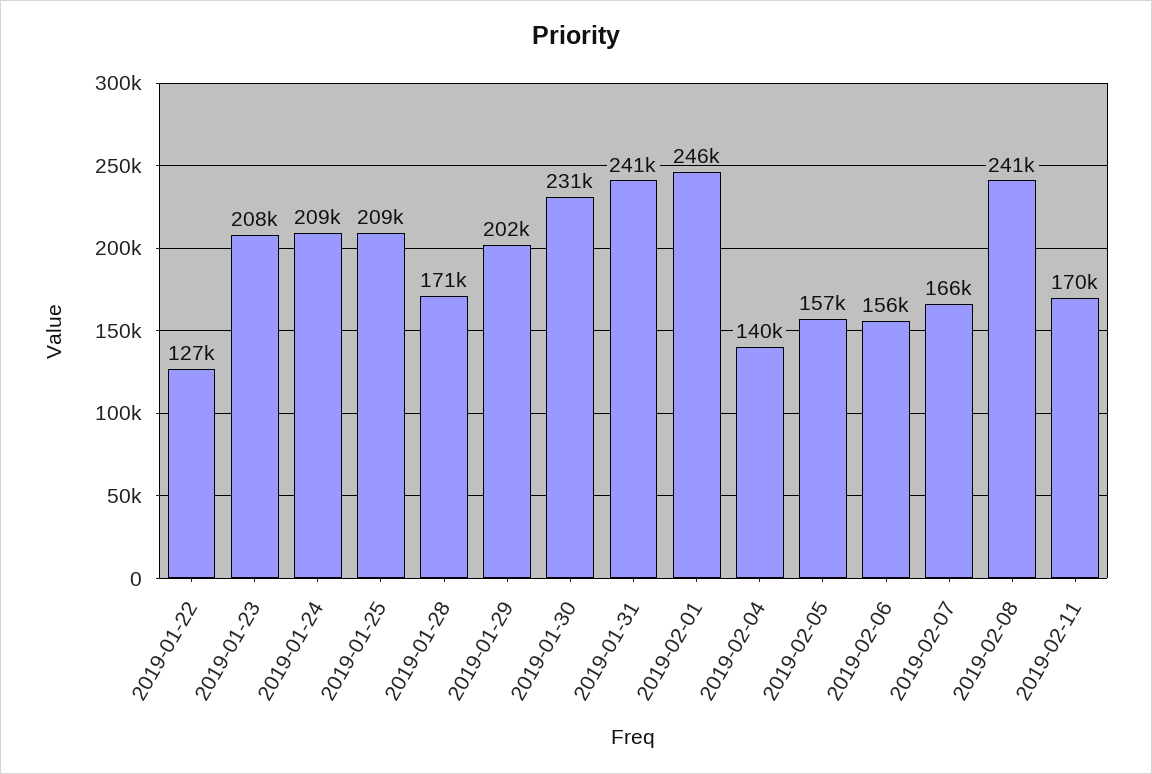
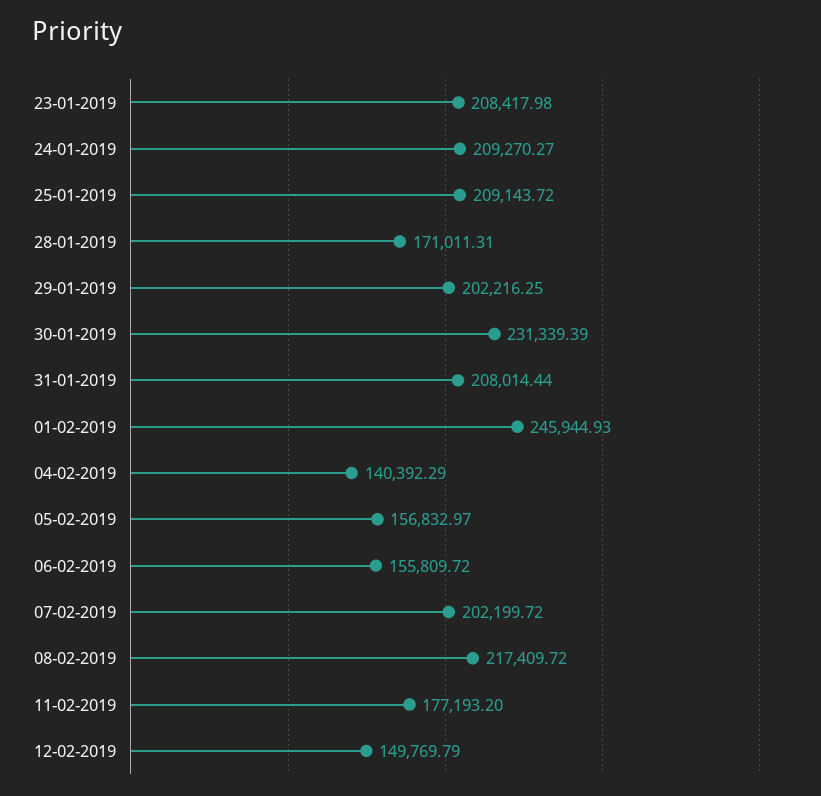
2019-01-22: 127000 -> none
2019-01-31: 241000 -> 208014.44
2019-02-07: 166000 -> 202199.72
2019-02-08: 241000 -> 217409.72
2019-02-11: 170000 -> 177193.2
12-02-2019: none -> 149769.79

